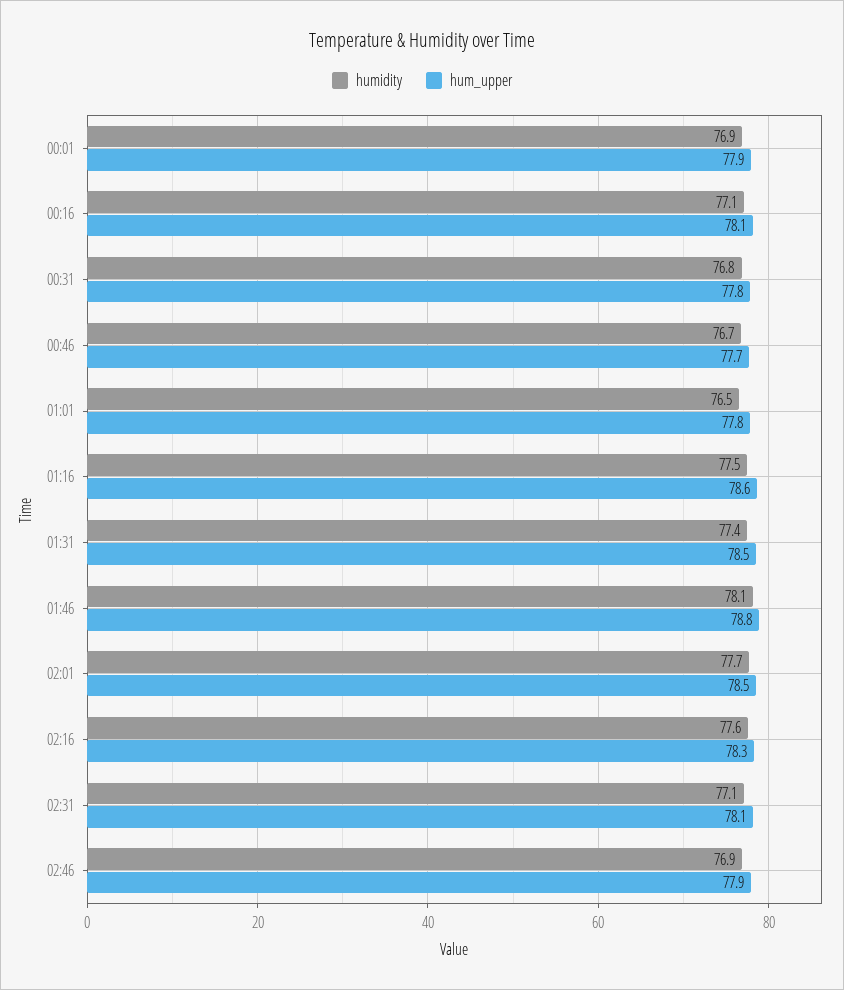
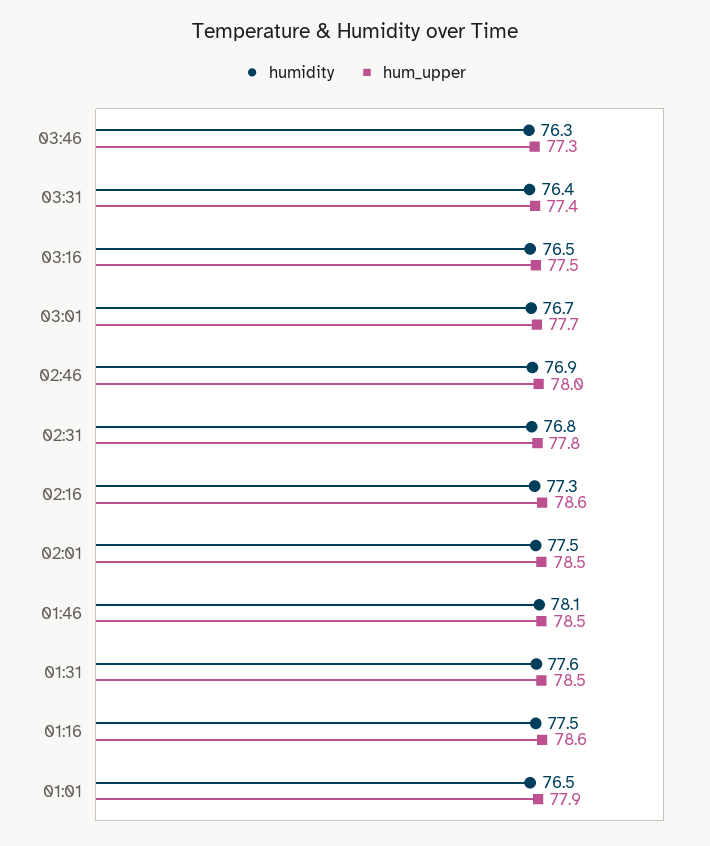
humidity, 00:01: 76.9 -> none
hum_upper, 00:01: 77.9 -> none
humidity, 00:16: 77.1 -> none
hum_upper, 00:16: 78.1 -> none
humidity, 00:31: 76.8 -> none
hum_upper, 00:31: 77.8 -> none
humidity, 00:46: 76.7 -> none
hum_upper, 00:46: 77.7 -> none
hum_upper, 01:01: 77.8 -> 77.9
humidity, 01:31: 77.4 -> 77.6
hum_upper, 01:46: 78.8 -> 78.5
humidity, 02:01: 77.7 -> 77.5
humidity, 02:16: 77.6 -> 77.3
hum_upper, 02:16: 78.3 -> 78.6
humidity, 02:31: 77.1 -> 76.8
hum_upper, 02:31: 78.1 -> 77.8
hum_upper, 02:46: 77.9 -> 78
humidity, 03:46: none -> 76.3
hum_upper, 03:46: none -> 77.3
humidity, 03:31: none -> 76.4
hum_upper, 03:31: none -> 77.4
humidity, 03:16: none -> 76.5
hum_upper, 03:16: none -> 77.5
humidity, 03:01: none -> 76.7
hum_upper, 03:01: none -> 77.7

